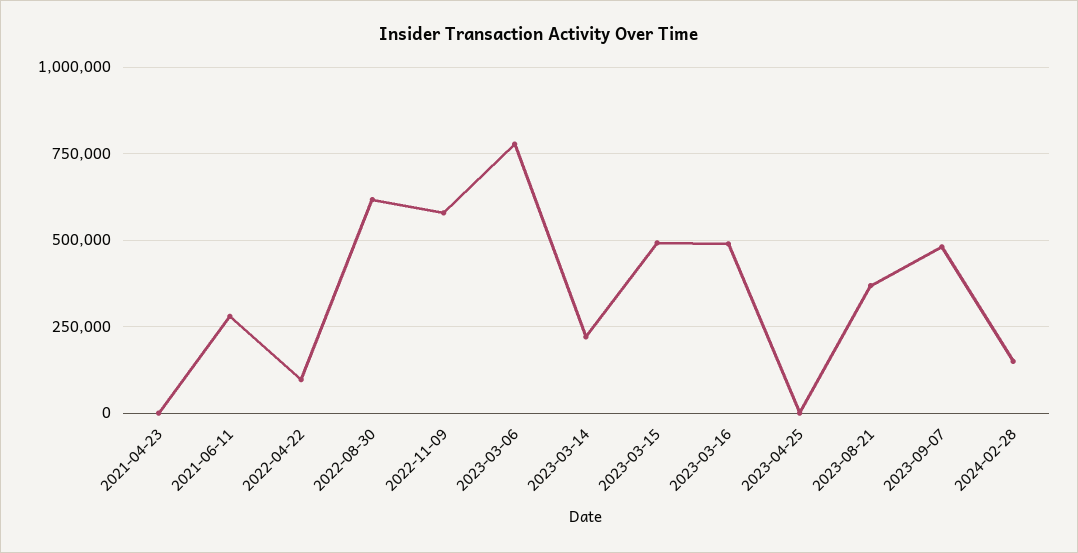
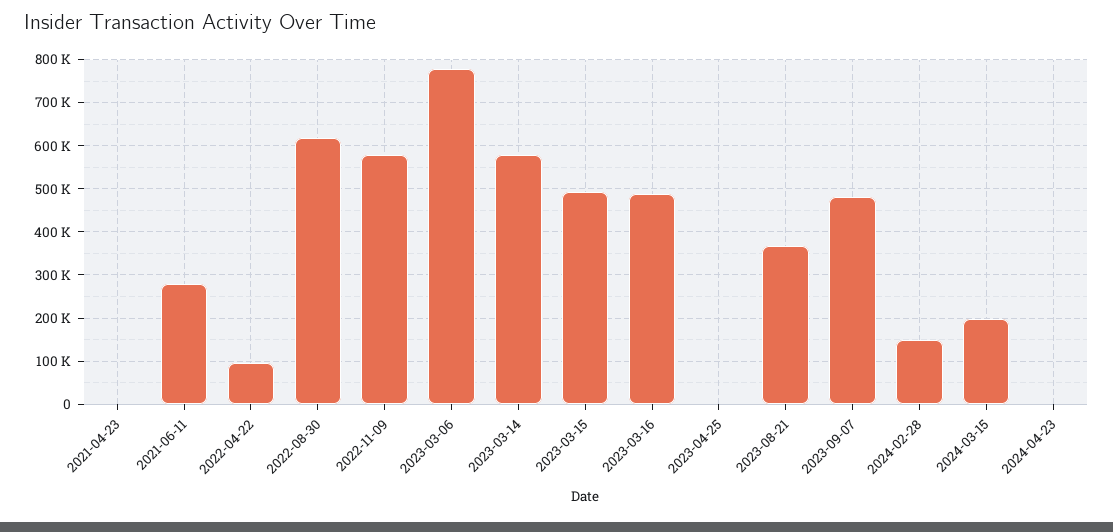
2023-03-14: 225000 -> 580000
2024-03-15: none -> 200000
2024-04-23: none -> 0

